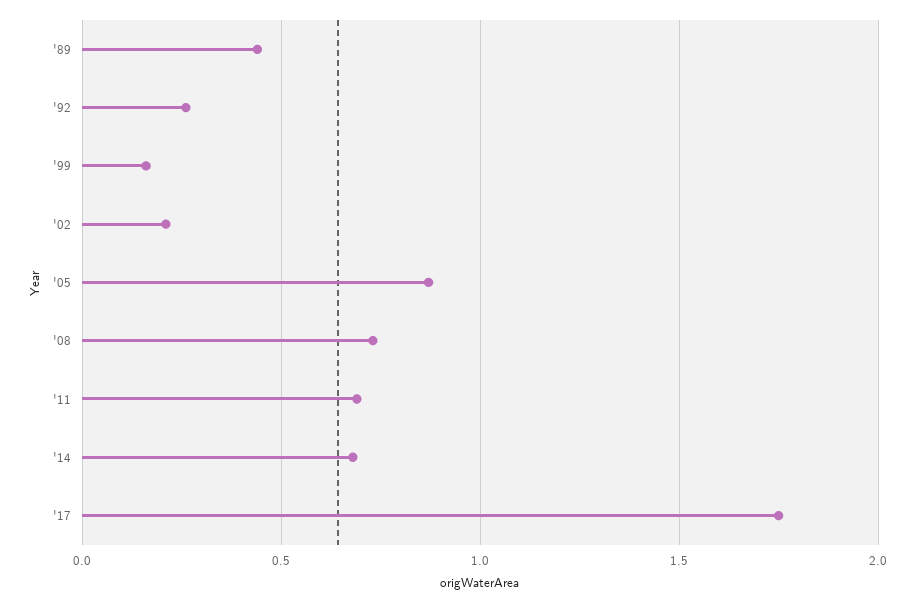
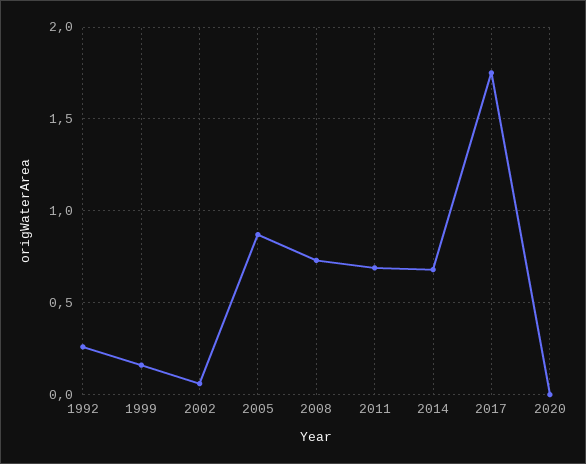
'89: 0.45 -> none
'02: 0.2 -> 0.05
2020: none -> 0

